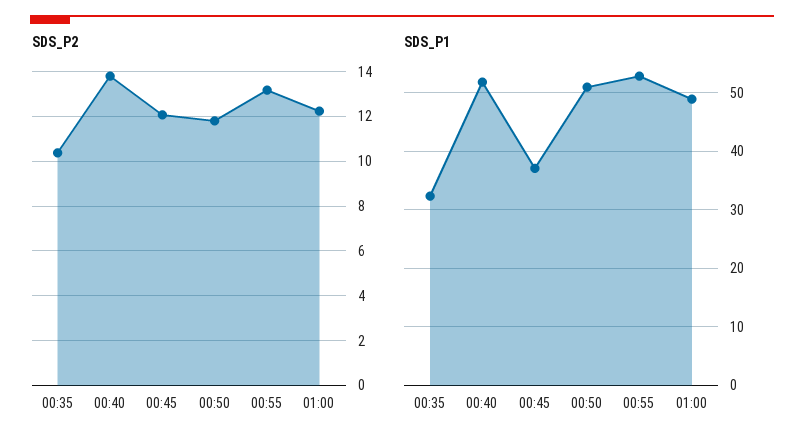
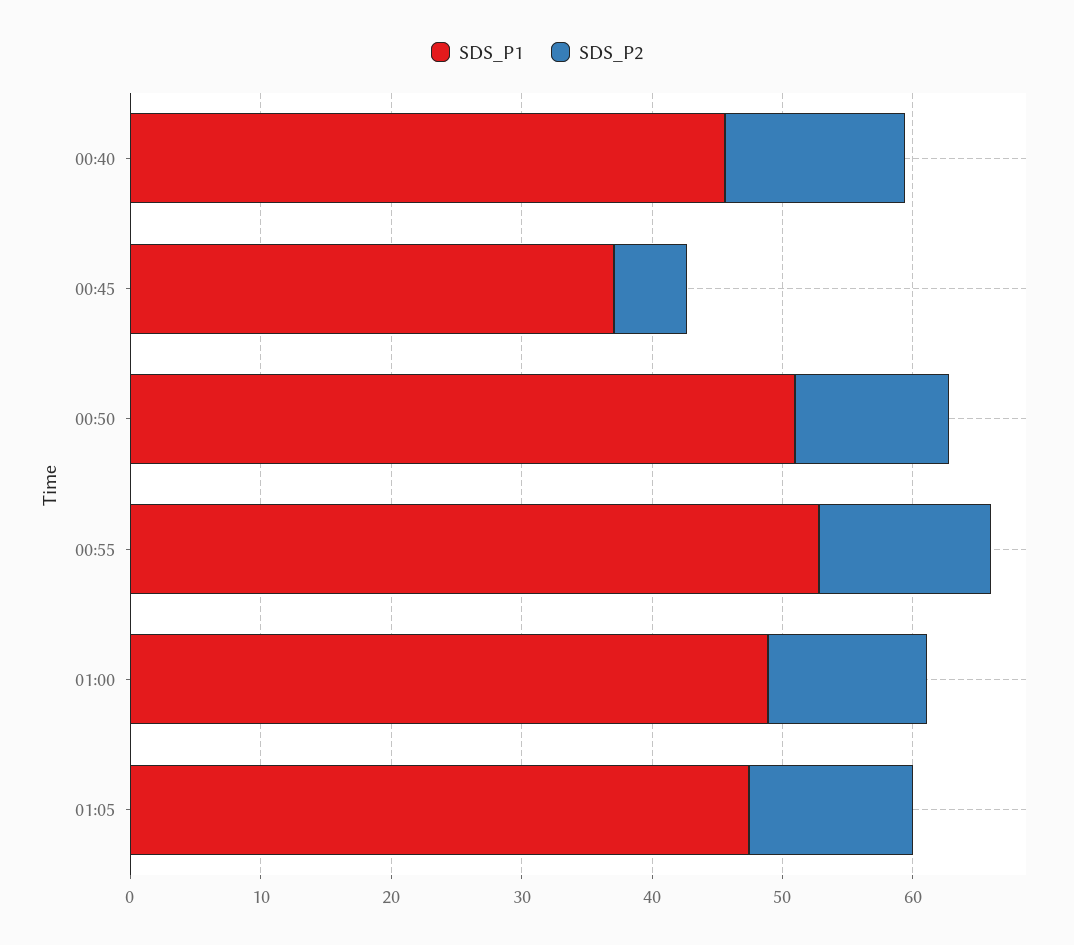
SDS_P2, 00:35: 10.5 -> none
SDS_P2, 00:45: 12 -> 6
SDS_P1, 00:35: 32 -> none
SDS_P1, 00:40: 52 -> 46
SDS_P1, 01:05: none -> 48
SDS_P2, 01:05: none -> 12

